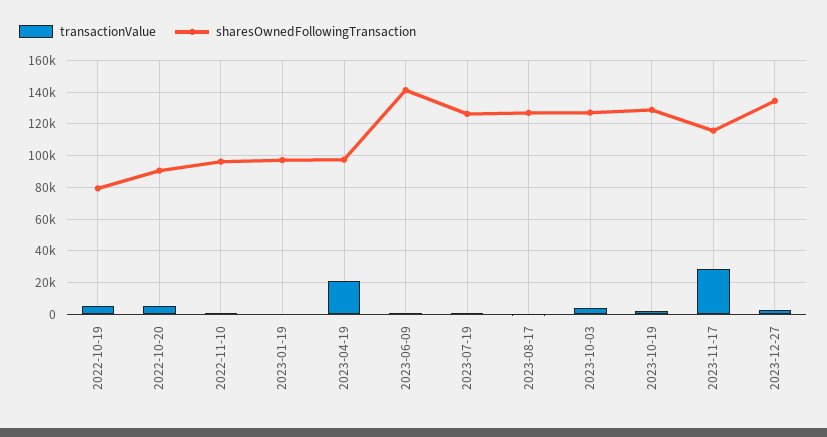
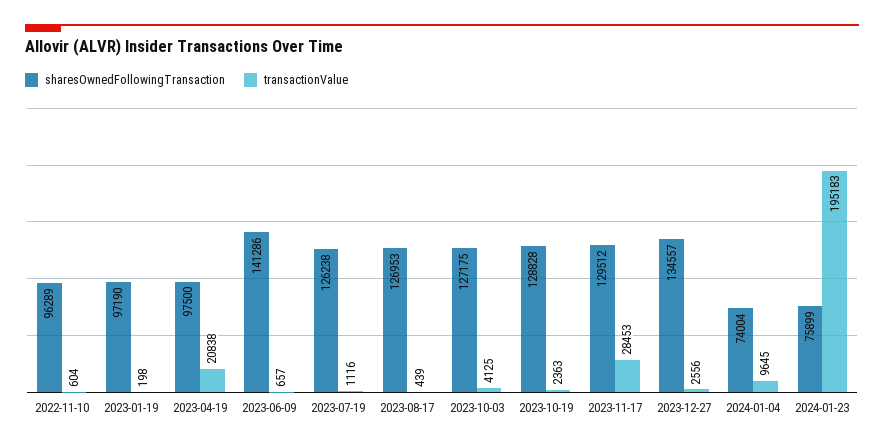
transactionValue, 2022-10-19: 5000 -> none
sharesOwnedFollowingTransaction, 2022-10-19: 80000 -> none
transactionValue, 2022-10-20: 5000 -> none
sharesOwnedFollowingTransaction, 2022-10-20: 90000 -> none
sharesOwnedFollowingTransaction, 2023-11-17: 115000 -> 129512
sharesOwnedFollowingTransaction, 2024-01-04: none -> 74004
transactionValue, 2024-01-04: none -> 9645
sharesOwnedFollowingTransaction, 2024-01-23: none -> 75899
transactionValue, 2024-01-23: none -> 195183

